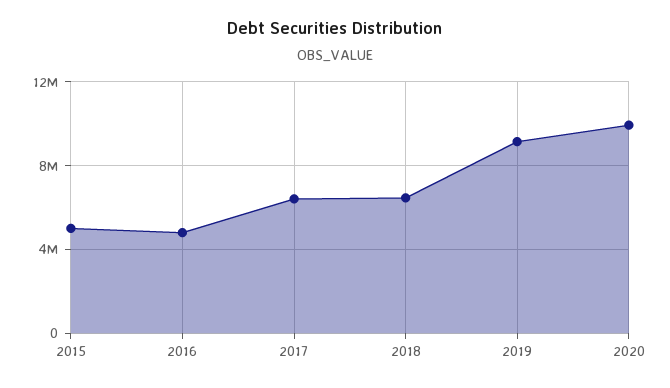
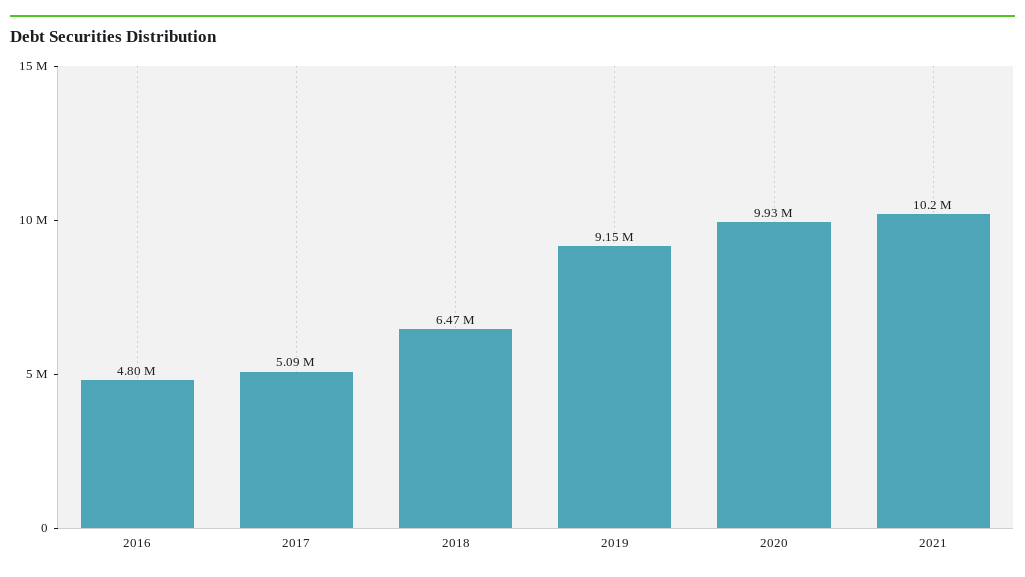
2015: 5000000 -> none
2017: 6500000 -> 5090000
2021: none -> 10200000

